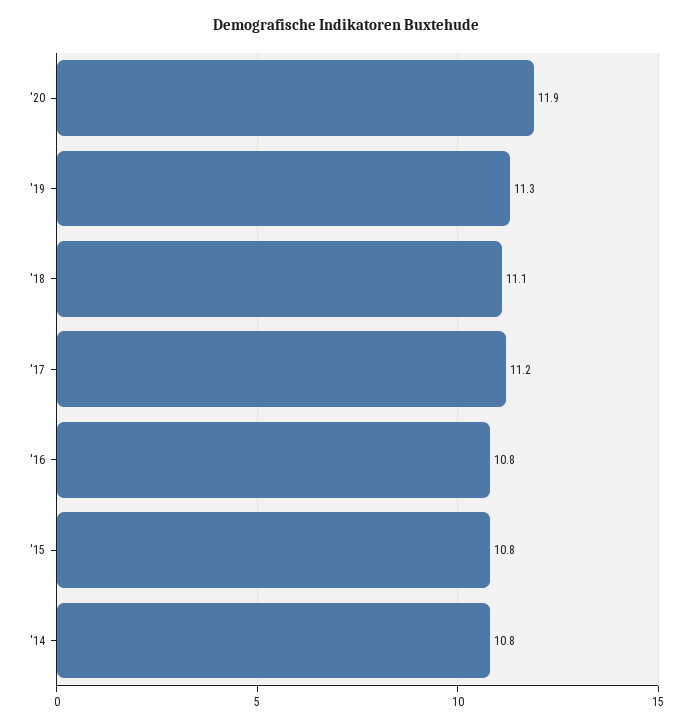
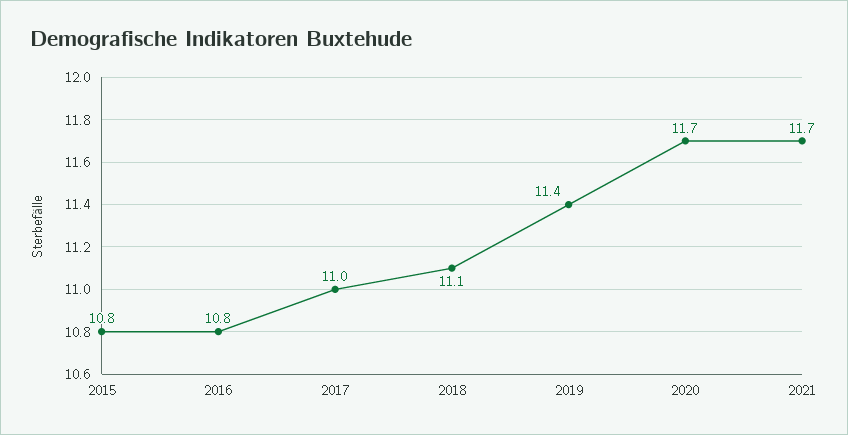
'20: 11.9 -> 11.7
'19: 11.3 -> 11.4
'17: 11.2 -> 11
'14: 10.8 -> none
2021: none -> 11.7

